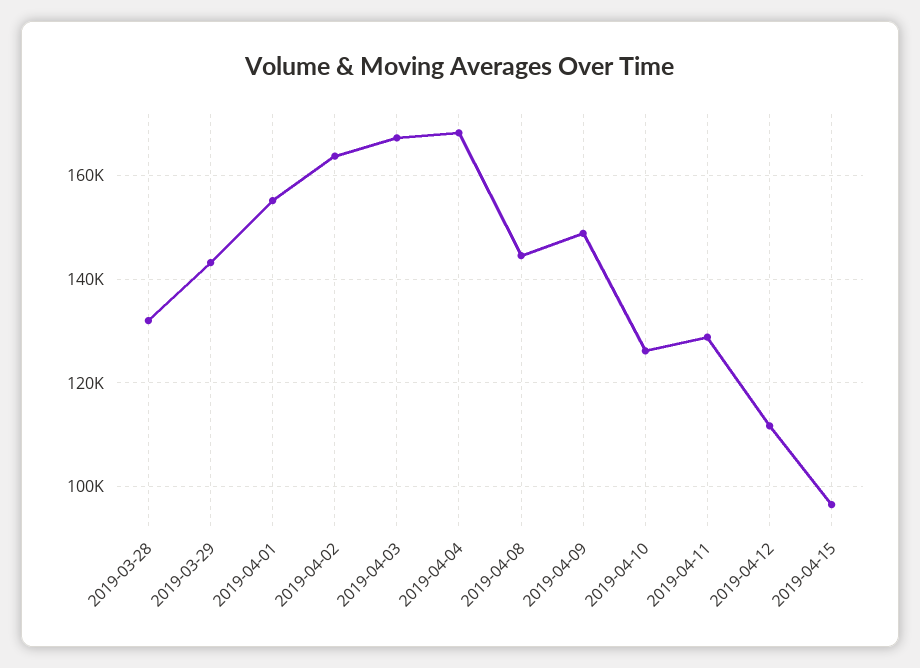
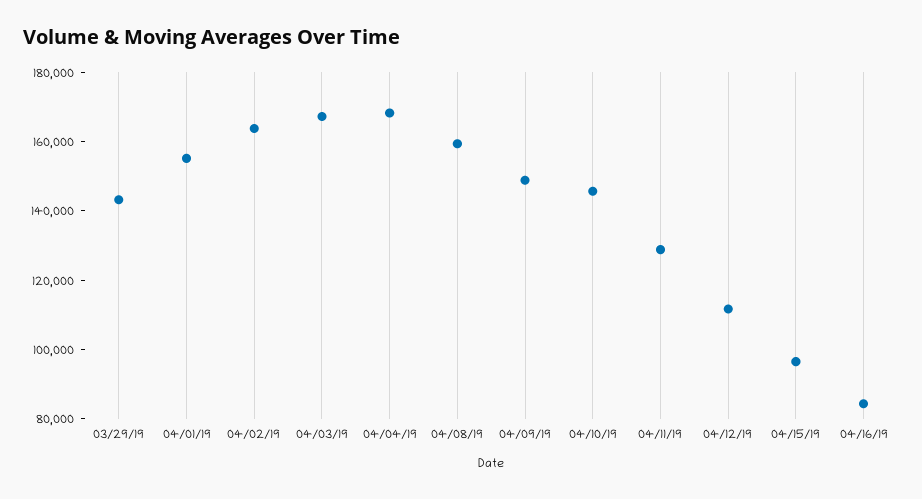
2019-03-28: 132000 -> none
2019-04-08: 144000 -> 160000
2019-04-10: 126000 -> 145000
04/16/19: none -> 85000

